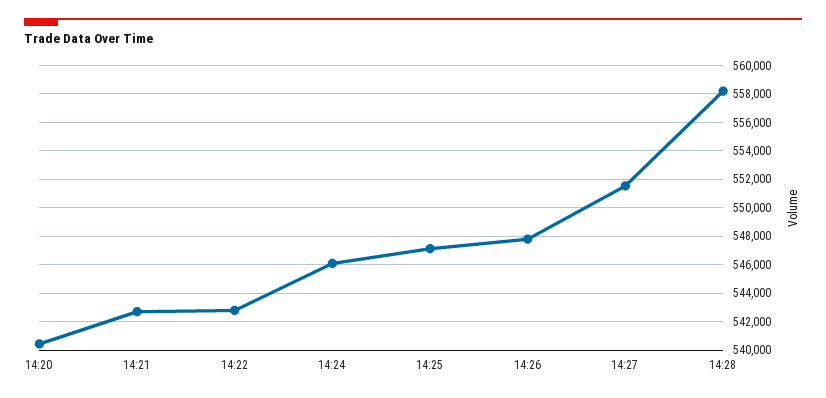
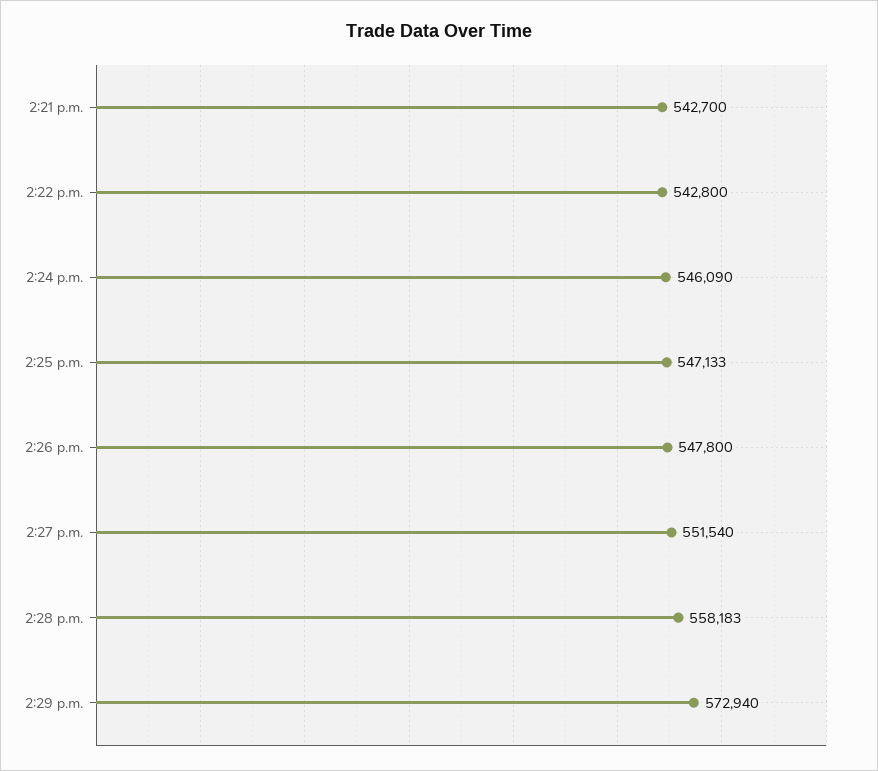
14:20: 540500 -> none
2:29 p.m.: none -> 572940

